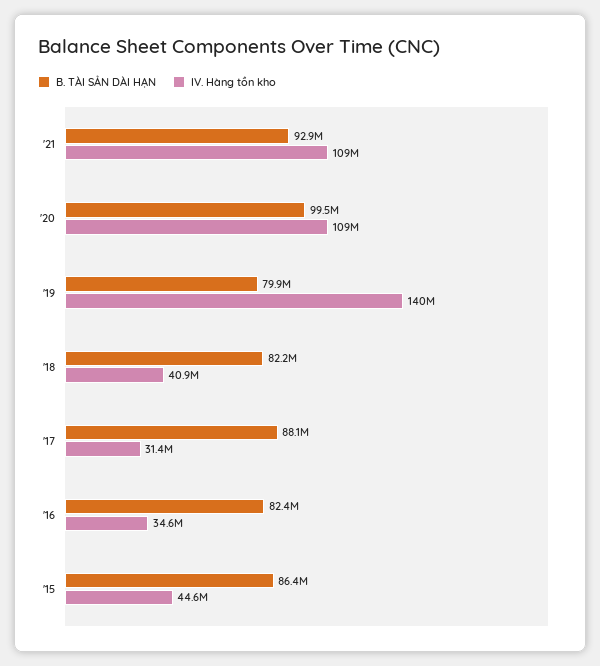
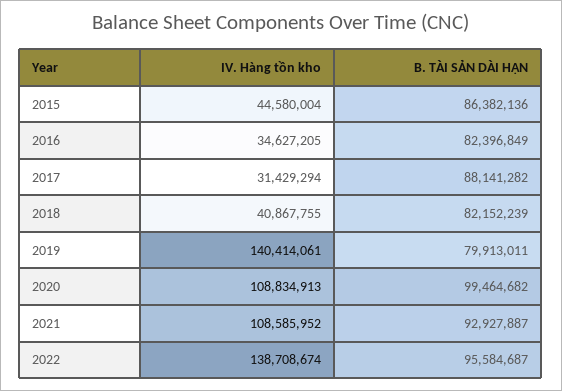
IV. Hàng tồn kho, 2022: none -> 138708674
B. TÀI SẢN DÀI HẠN, 2022: none -> 95584687

